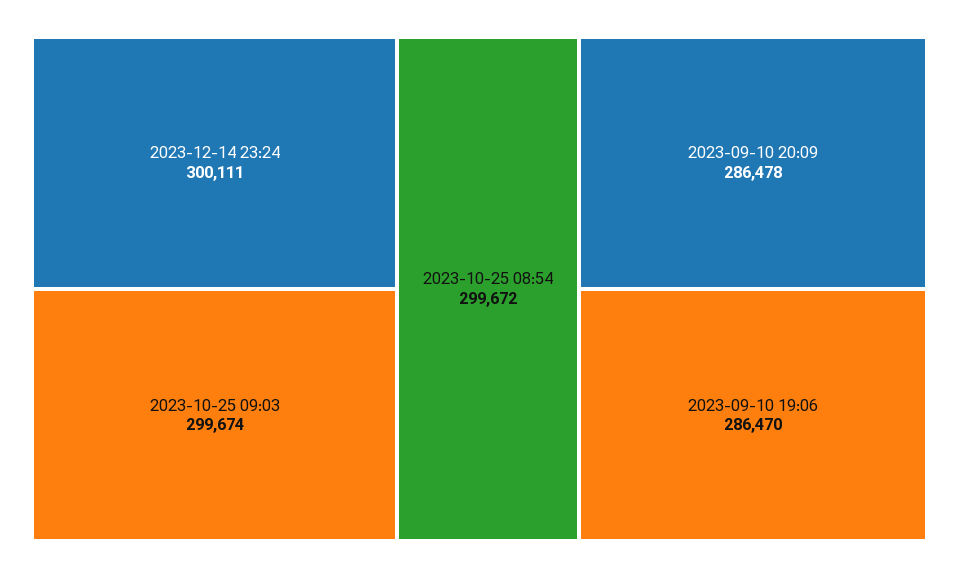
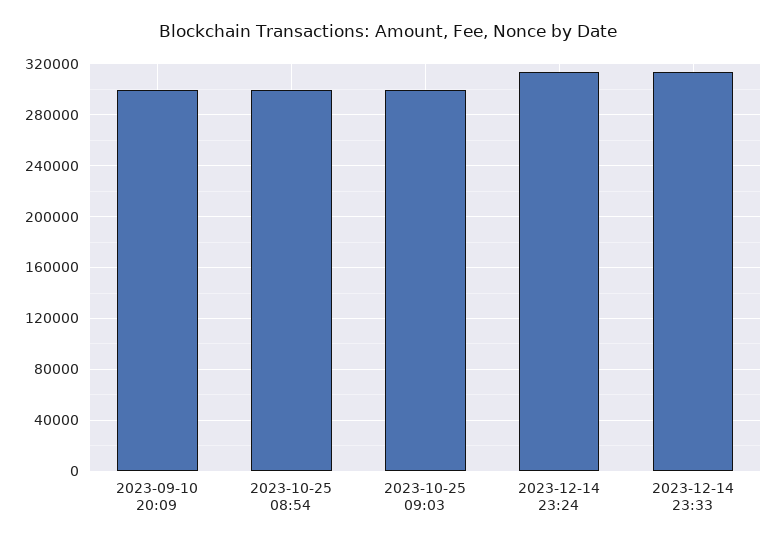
2023-12-14 23:24: 300111 -> 315000
2023-09-10 20:09: 286478 -> 300000
2023-09-10 19:06: 286470 -> none
2023-12-14 23:33: none -> 315000

